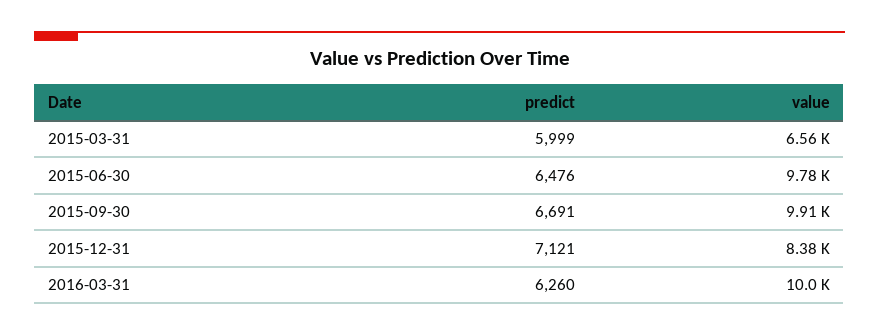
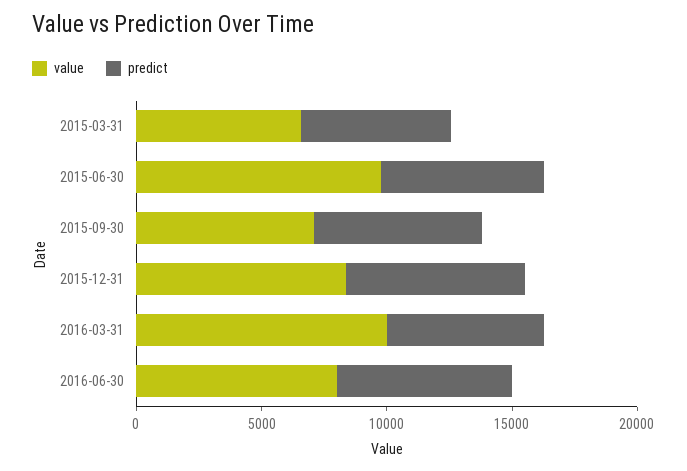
value, 2015-09-30: 9910 -> 7000
value, 2016-06-30: none -> 8000
predict, 2016-06-30: none -> 7000

